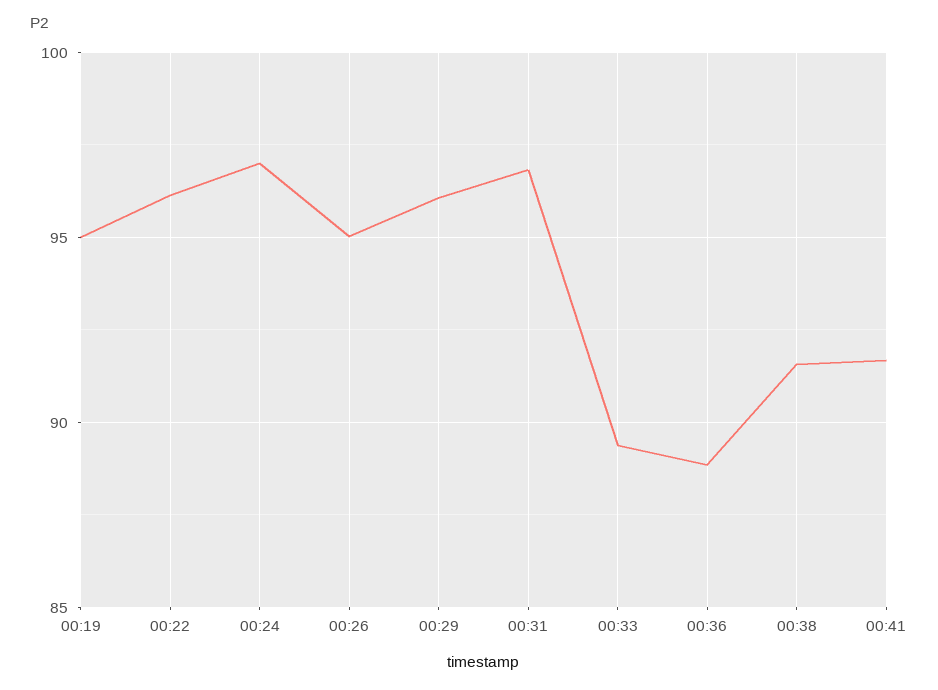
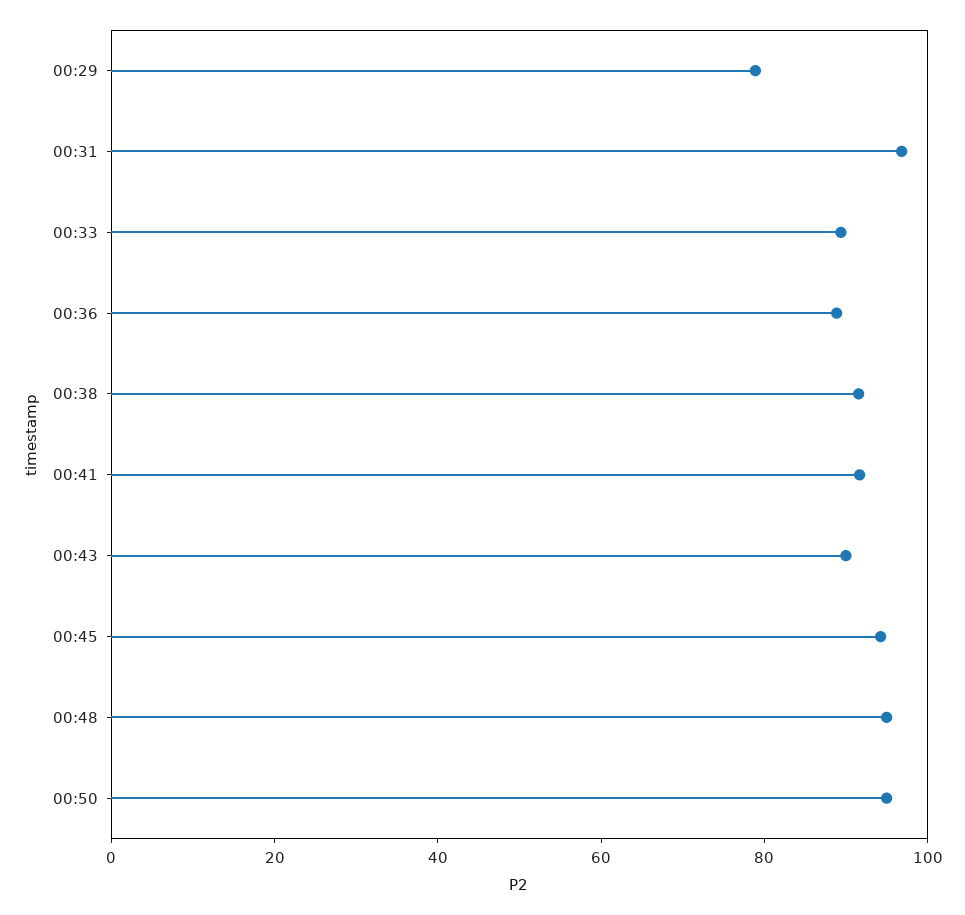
00:19: 95 -> none
00:22: 96 -> none
00:24: 97 -> none
00:26: 95 -> none
00:29: 96 -> 80
00:43: none -> 90
00:45: none -> 95
00:48: none -> 95
00:50: none -> 95

